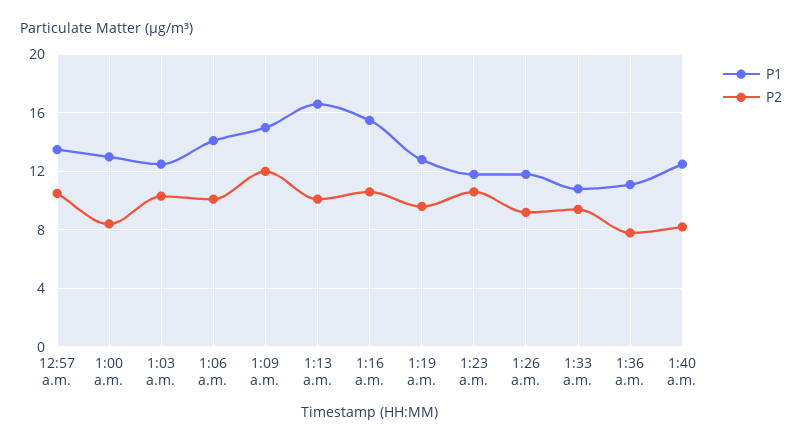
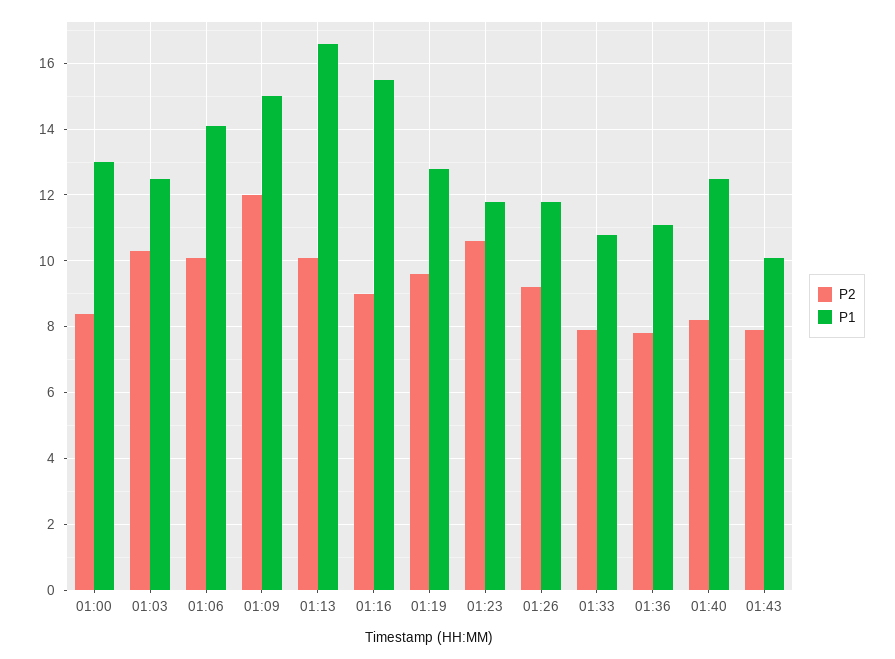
P1, 12:57 a.m.: 13.5 -> none
P2, 12:57 a.m.: 10.5 -> none
P2, 1:16 a.m.: 10.5 -> 9
P2, 1:33 a.m.: 9.5 -> 8
P2, 01:43: none -> 8
P1, 01:43: none -> 10

